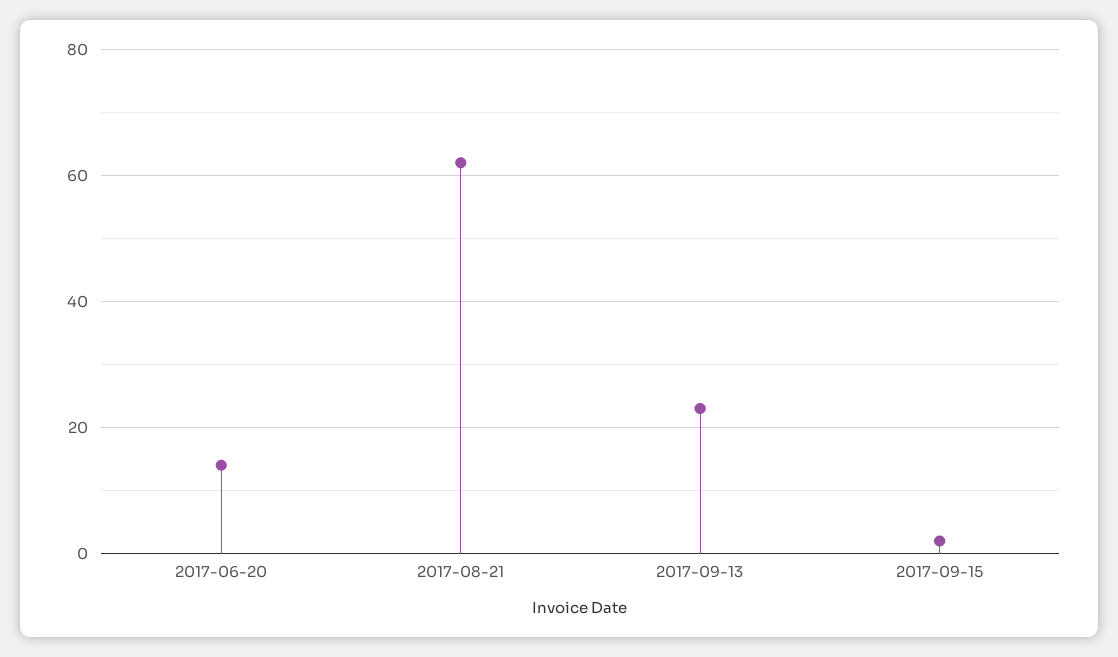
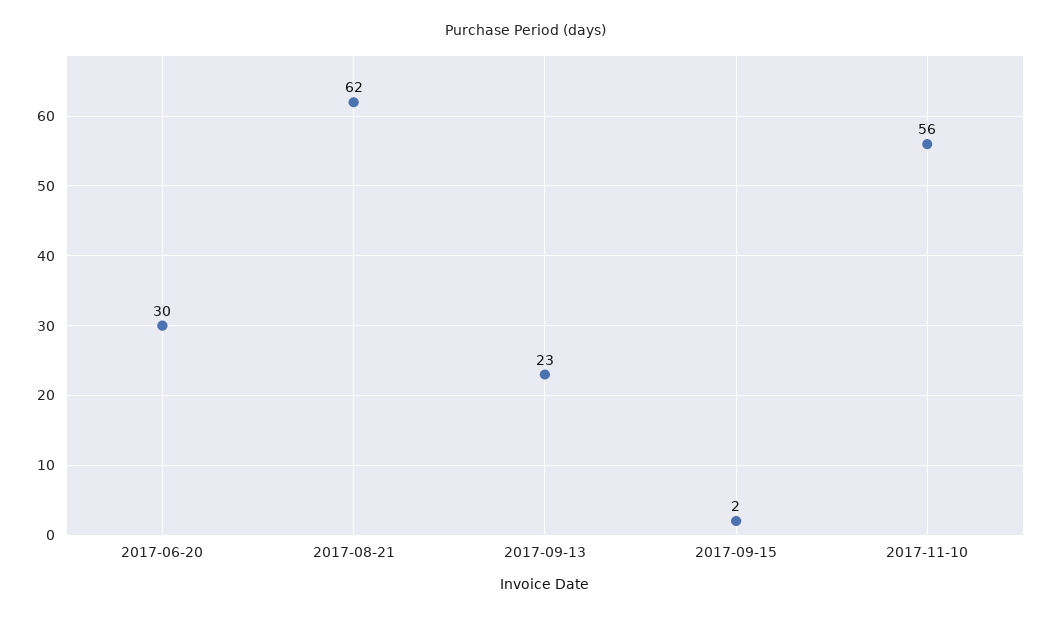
2017-06-20: 15 -> 30
2017-11-10: none -> 56

